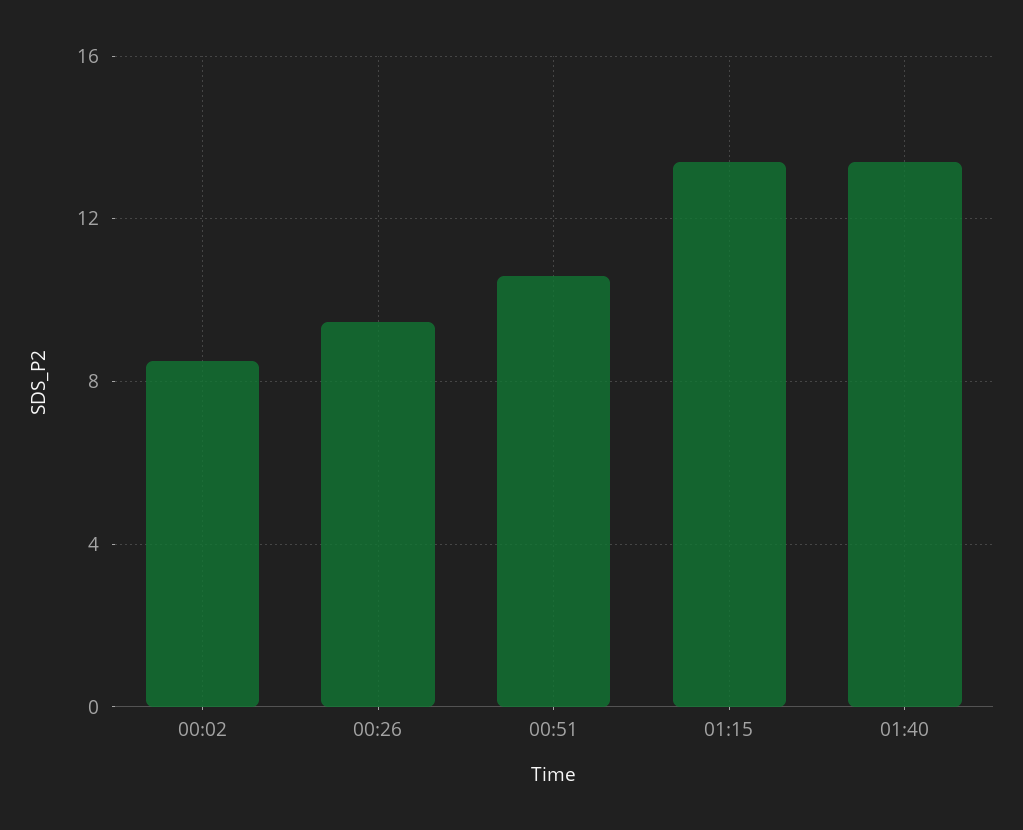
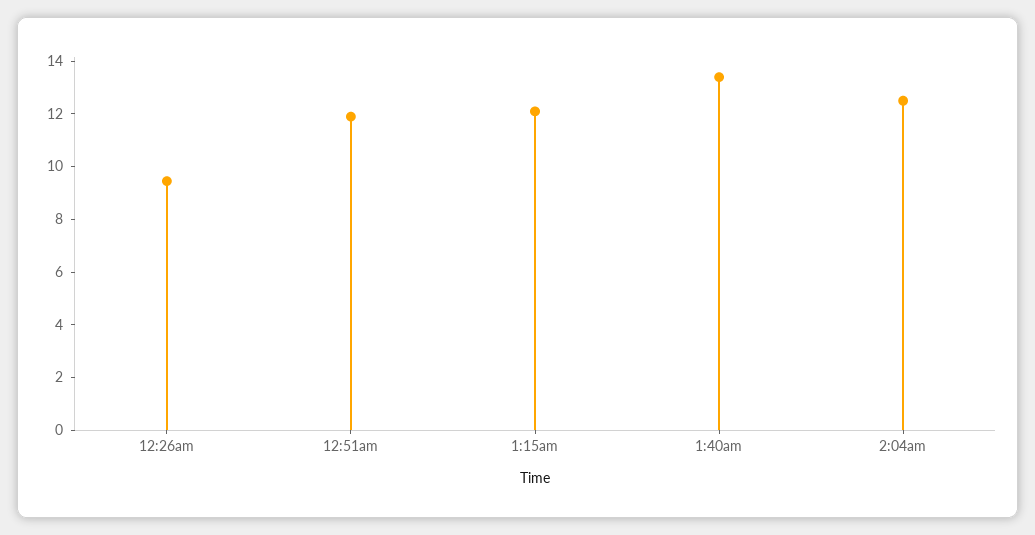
00:02: 8.5 -> none
00:51: 10.5 -> 12
01:15: 13.5 -> 12
2:04am: none -> 12.5

